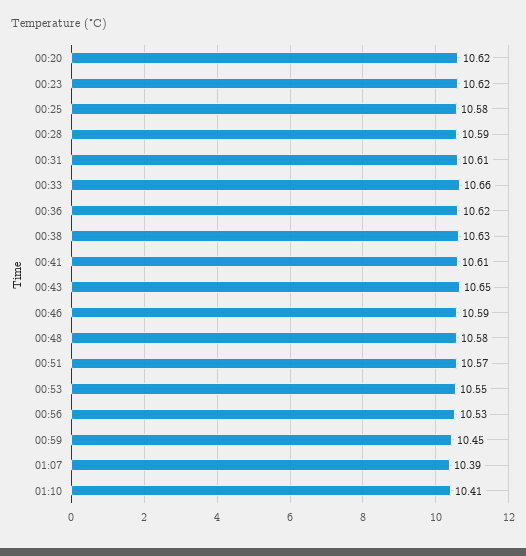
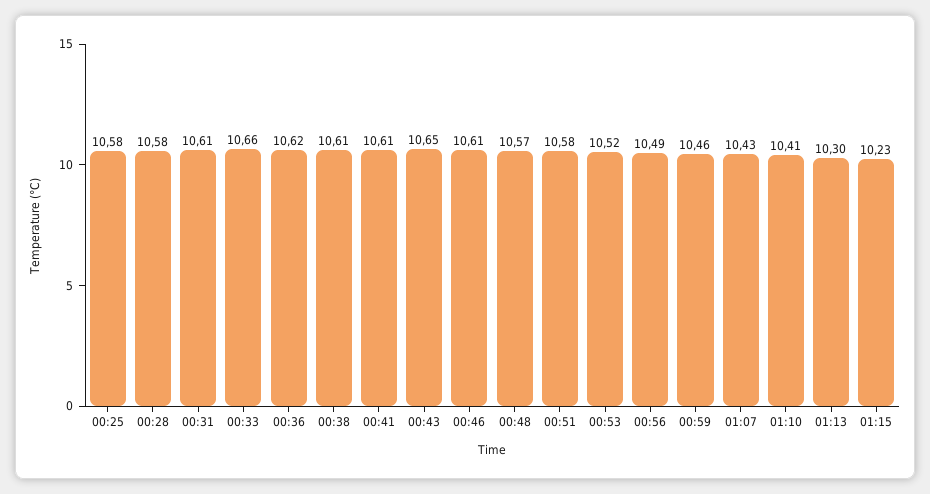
00:20: 10.62 -> none
00:23: 10.62 -> none
00:28: 10.59 -> 10.58
00:38: 10.63 -> 10.61
00:46: 10.59 -> 10.61
00:48: 10.58 -> 10.57
00:51: 10.57 -> 10.58
00:53: 10.55 -> 10.52
00:56: 10.53 -> 10.49
00:59: 10.45 -> 10.46
01:07: 10.39 -> 10.43
01:13: none -> 10.3
01:15: none -> 10.23

